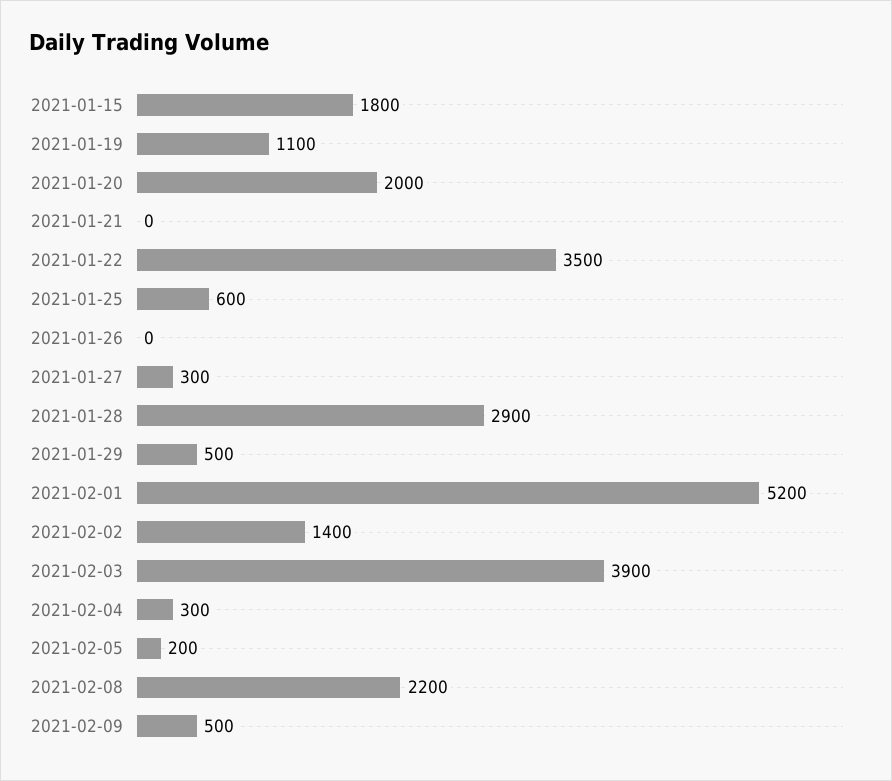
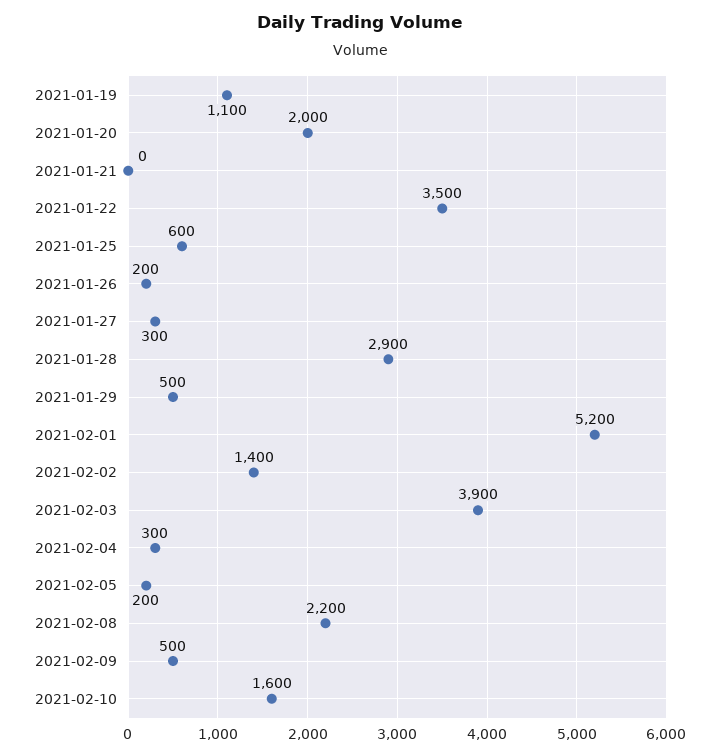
2021-01-15: 1800 -> none
2021-01-26: 0 -> 200
2021-02-10: none -> 1600

